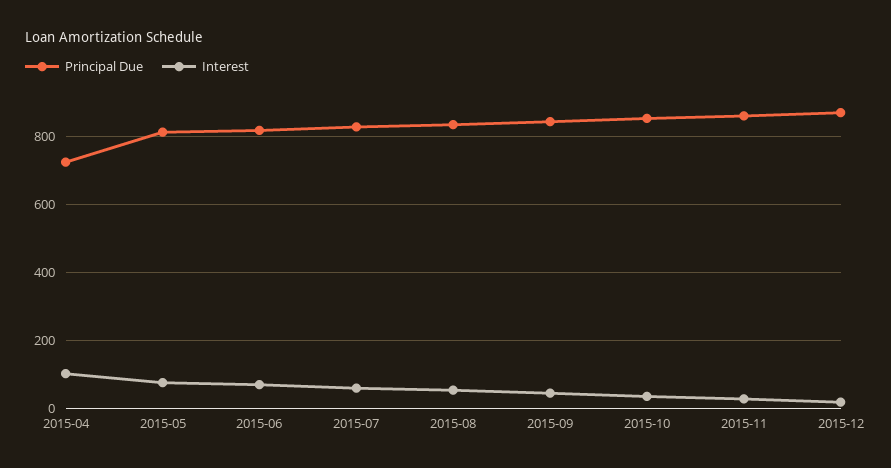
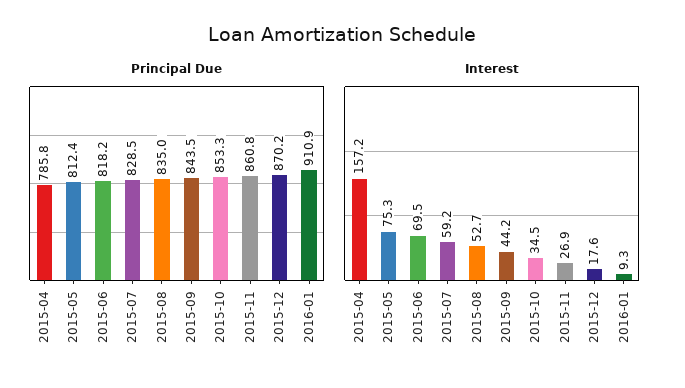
Principal Due, 2015-04: 720 -> 785.8
Interest, 2015-04: 100 -> 157.2
Principal Due, 2016-01: none -> 910.9
Interest, 2016-01: none -> 9.3

